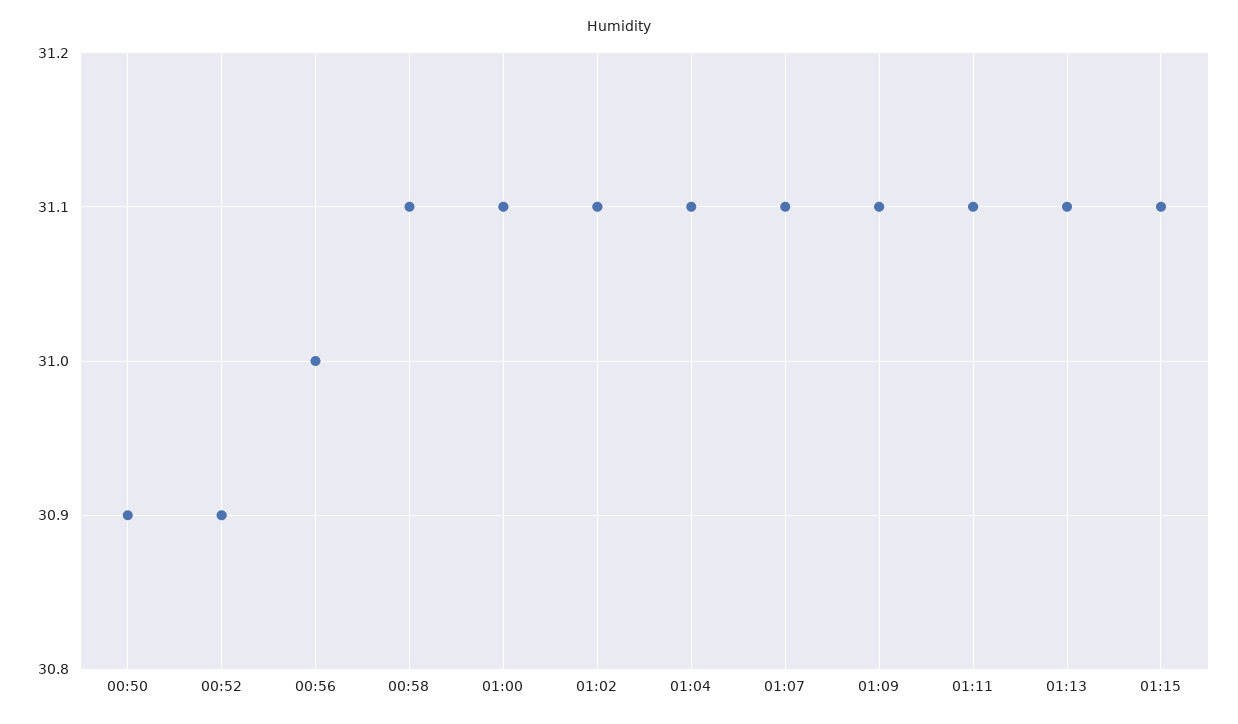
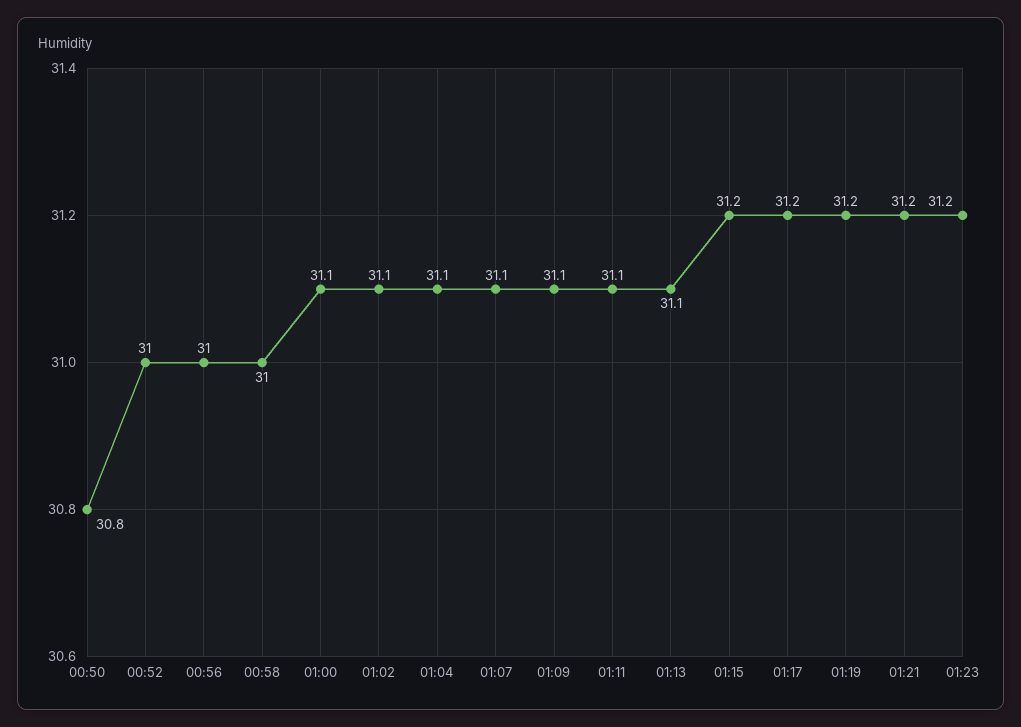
00:50: 30.9 -> 30.8
00:52: 30.9 -> 31
00:58: 31.1 -> 31
01:15: 31.1 -> 31.2
01:17: none -> 31.2
01:19: none -> 31.2
01:21: none -> 31.2
01:23: none -> 31.2

